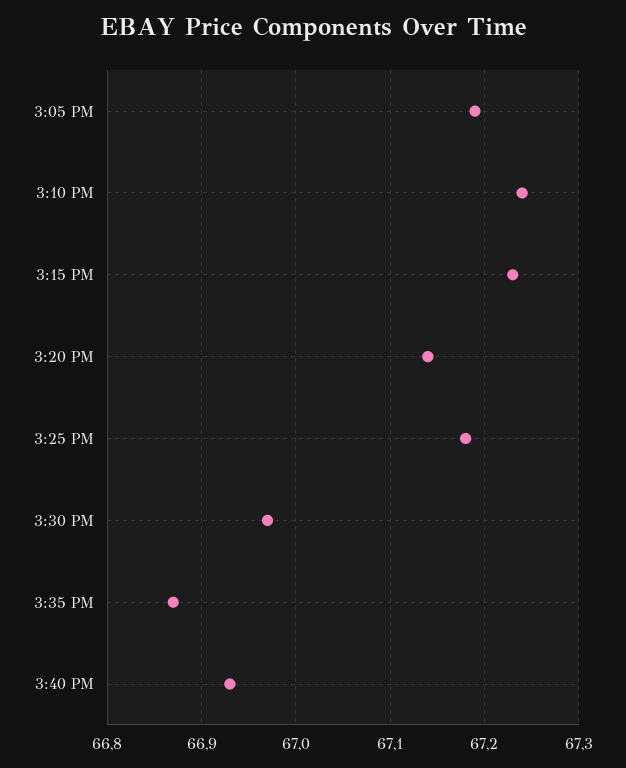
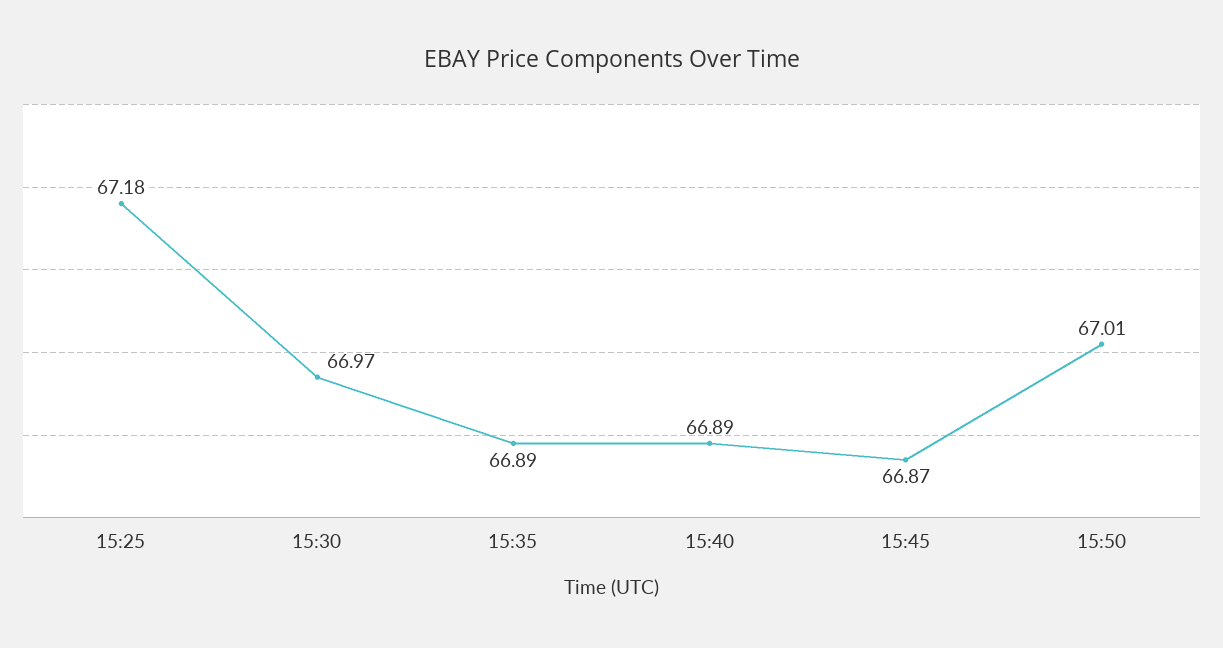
3:05 PM: 67.19 -> none
3:10 PM: 67.24 -> none
3:15 PM: 67.23 -> none
3:20 PM: 67.14 -> none
3:35 PM: 66.87 -> 66.89
3:40 PM: 66.93 -> 66.89
15:45: none -> 66.87
15:50: none -> 67.01

